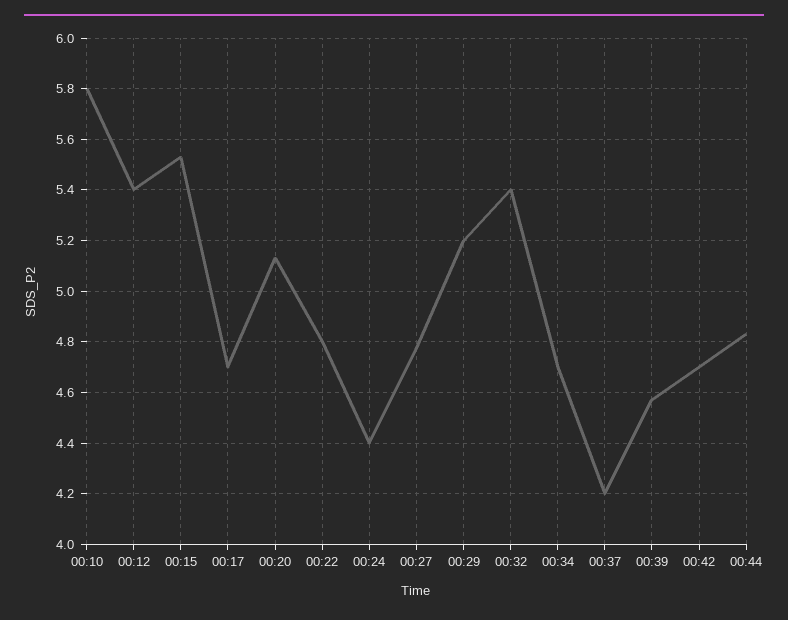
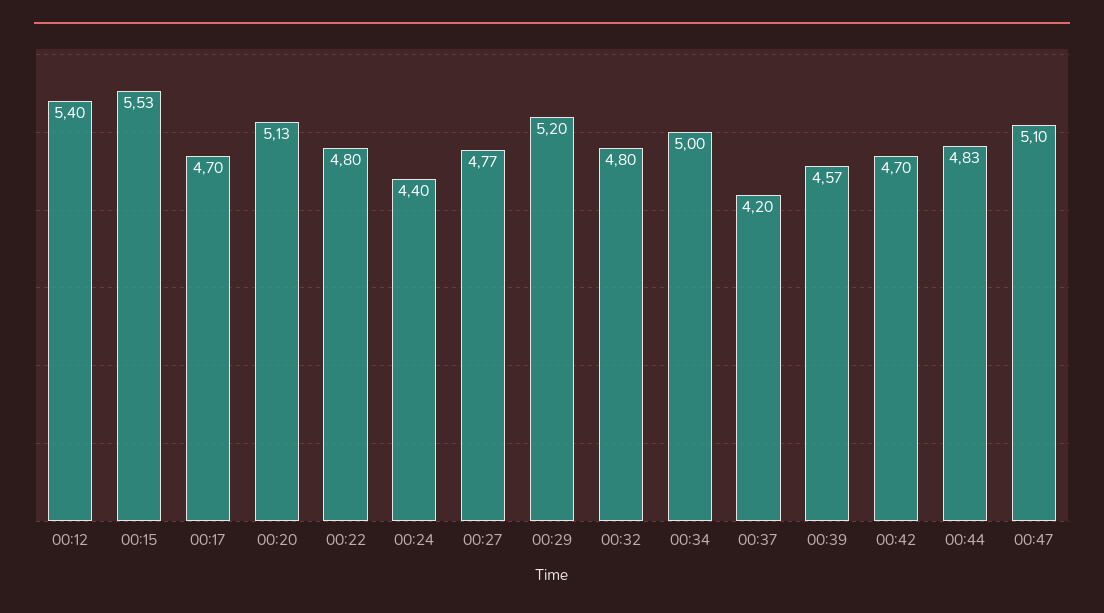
00:10: 5.8 -> none
00:32: 5.4 -> 4.8
00:34: 4.7 -> 5
00:47: none -> 5.1

